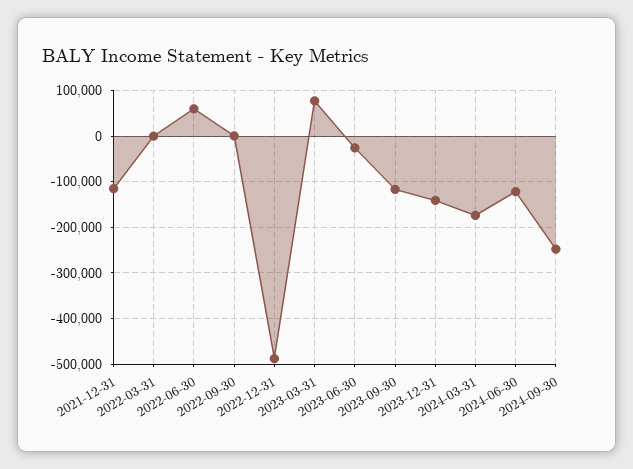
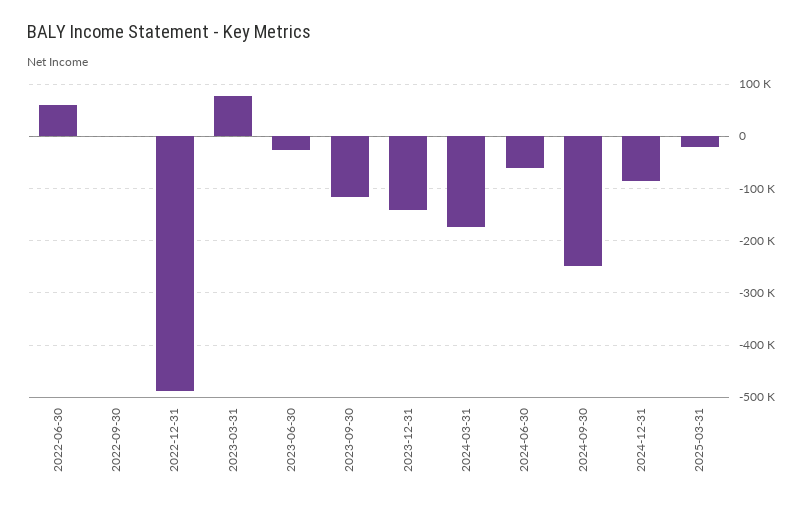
2021-12-31: -120000 -> none
2022-03-31: 0 -> none
2024-06-30: -120000 -> -60000
2024-12-31: none -> -80000
2025-03-31: none -> -20000

